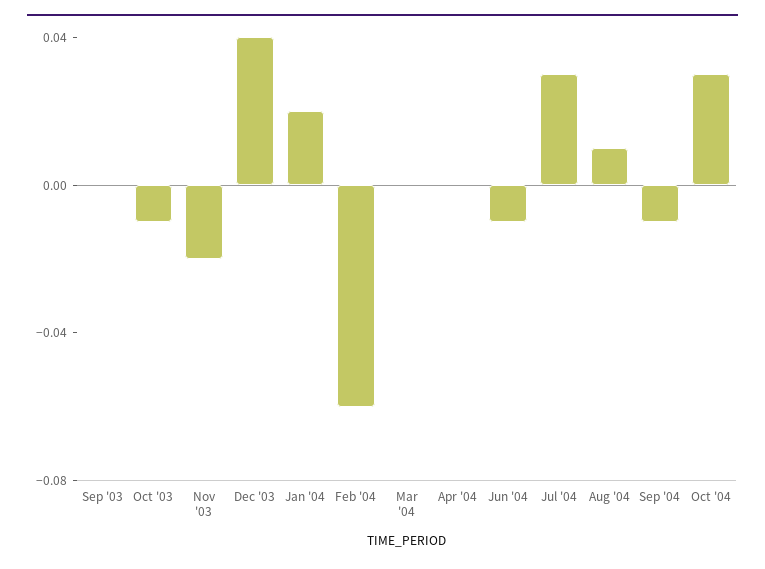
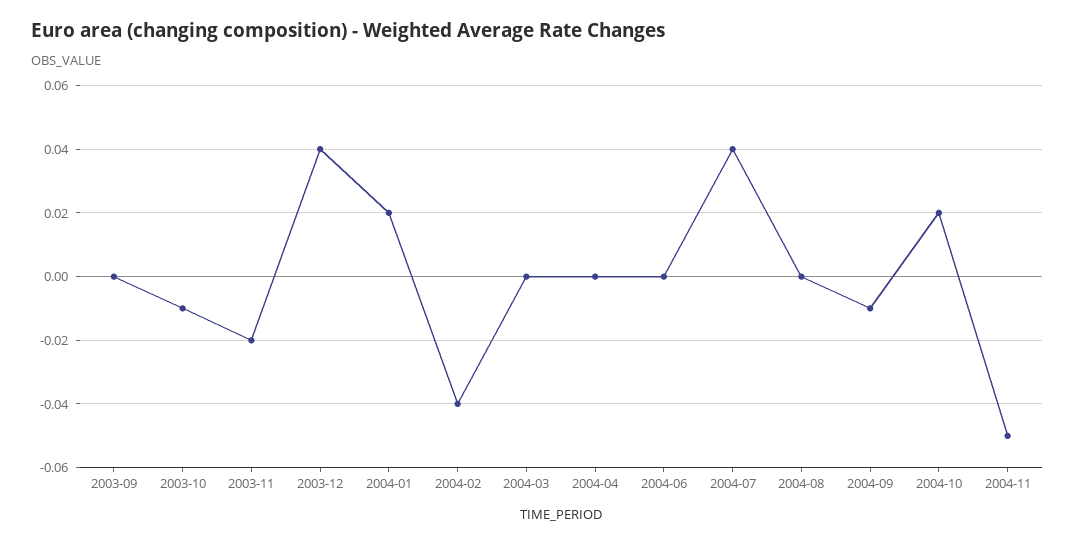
Feb '04: -0.06 -> -0.04
Jun '04: -0.01 -> 0
Jul '04: 0.03 -> 0.04
Aug '04: 0.01 -> 0
Oct '04: 0.03 -> 0.02
2004-11: none -> -0.05

